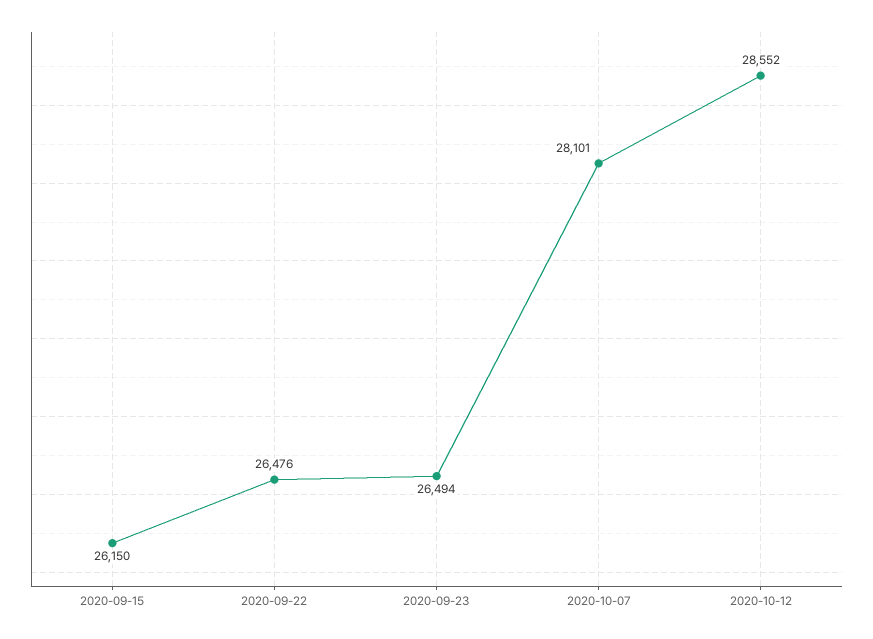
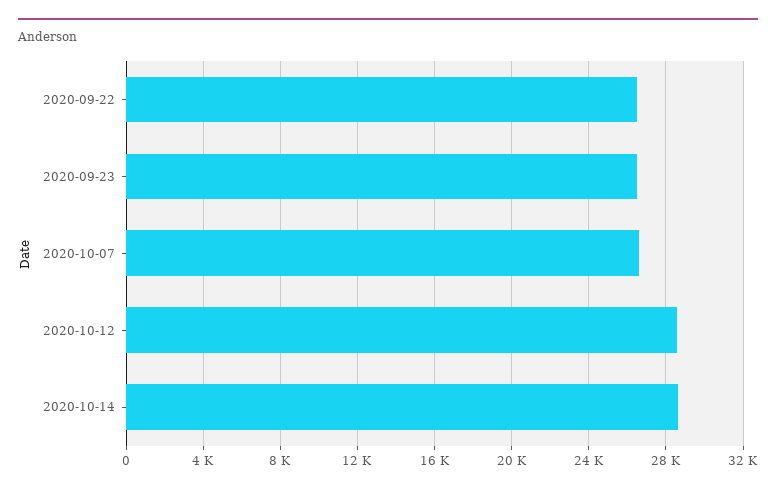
2020-09-15: 26150 -> none
2020-10-07: 28101 -> 26500
2020-10-14: none -> 28500

